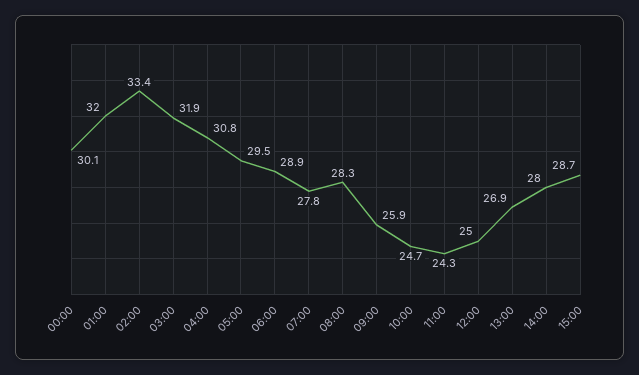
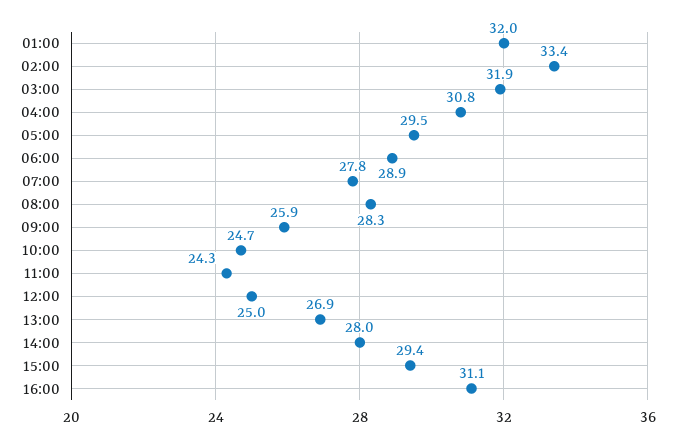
00:00: 30.1 -> none
15:00: 28.7 -> 29.4
16:00: none -> 31.1

